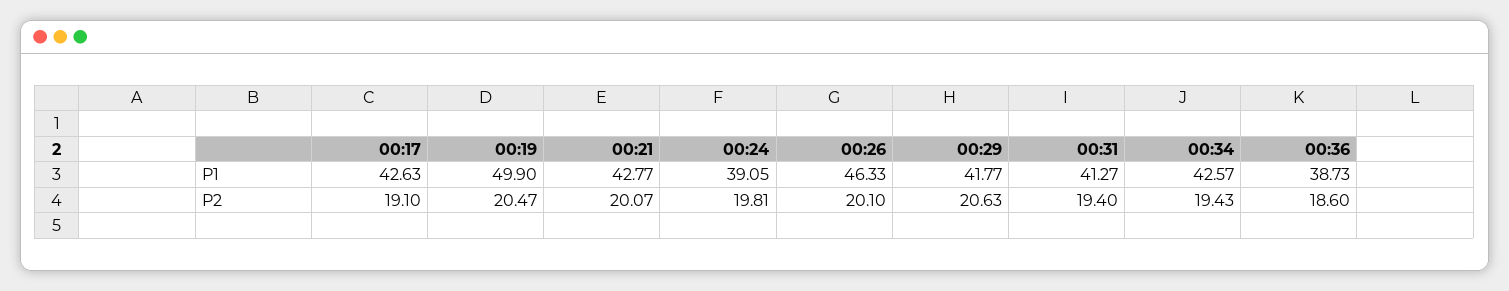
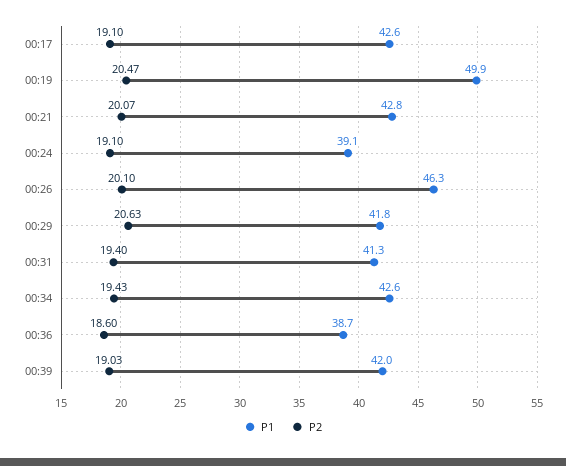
P2, 00:24: 19.81 -> 19.1
P1, 00:39: none -> 42
P2, 00:39: none -> 19.03

